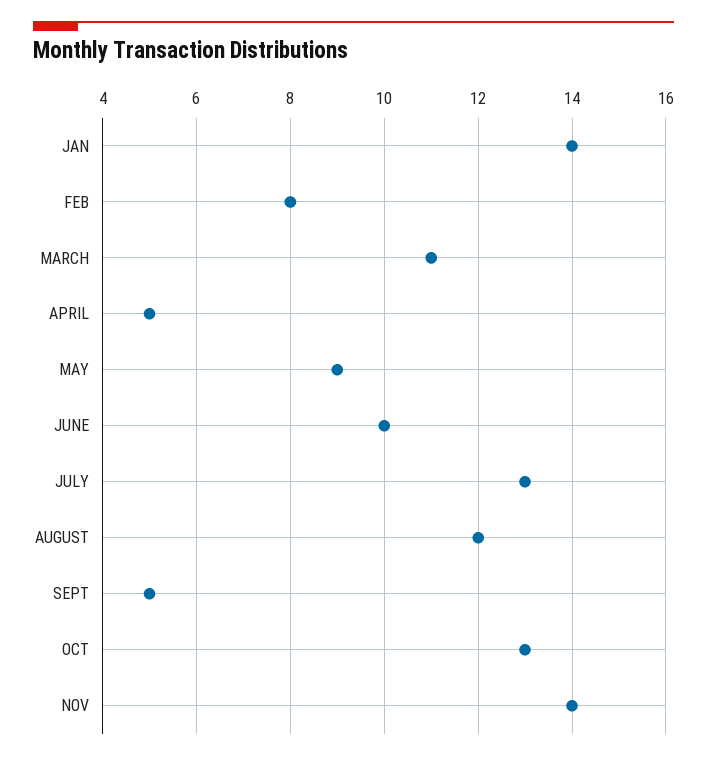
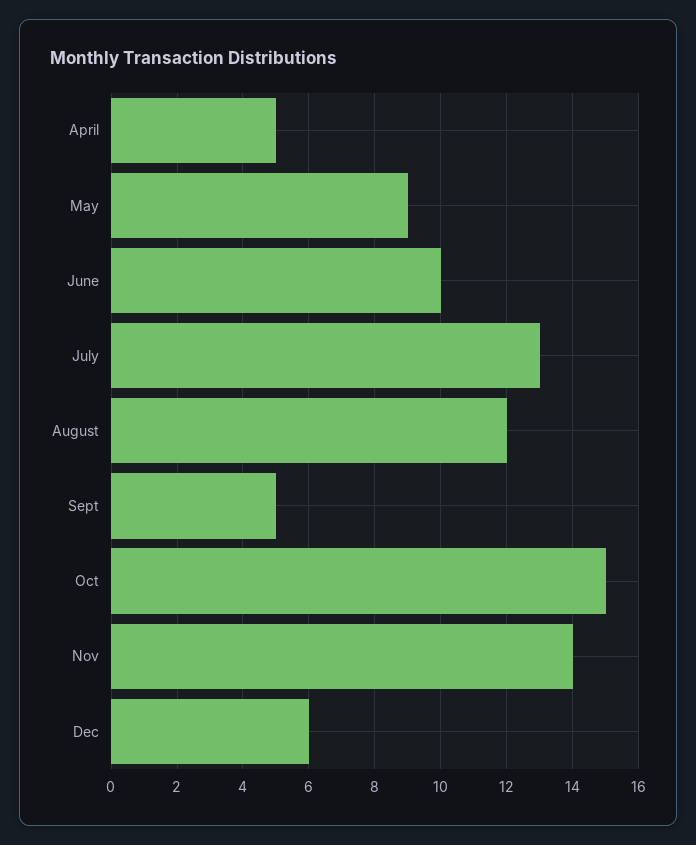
JAN: 14 -> none
FEB: 8 -> none
MARCH: 11 -> none
OCT: 13 -> 15
Dec: none -> 6

